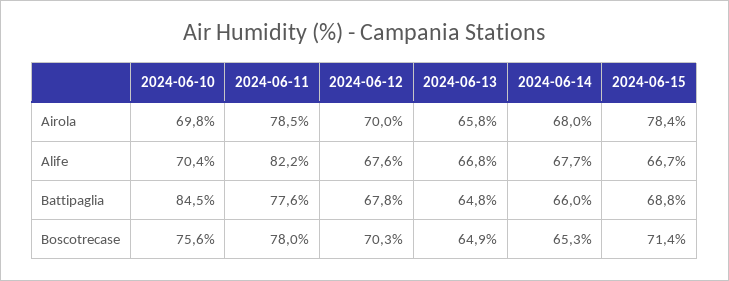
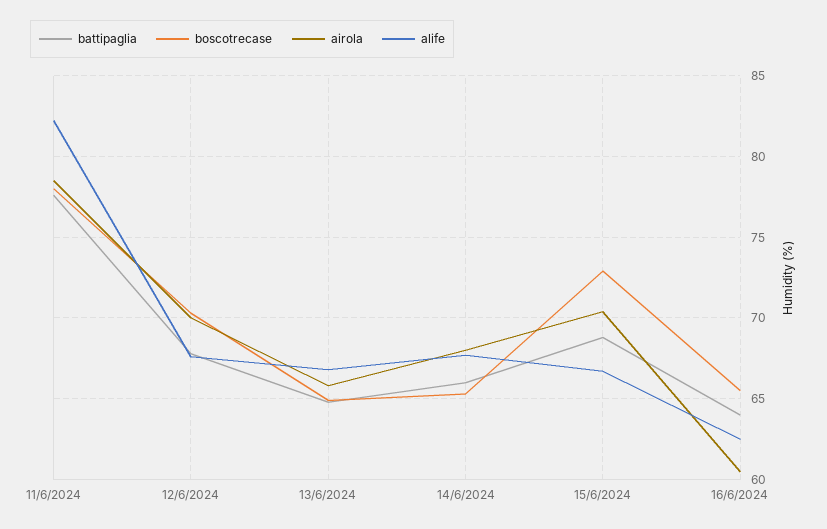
Airola, 2024-06-10: 69.8 -> none
Airola, 2024-06-15: 78.4 -> 70.5
Alife, 2024-06-10: 70.4 -> none
Battipaglia, 2024-06-10: 84.5 -> none
Boscotrecase, 2024-06-10: 75.6 -> none
Boscotrecase, 2024-06-15: 71.4 -> 73
Battipaglia, 16/6/2024: none -> 64
Boscotrecase, 16/6/2024: none -> 65.5
Airola, 16/6/2024: none -> 60.5
Alife, 16/6/2024: none -> 62.5

